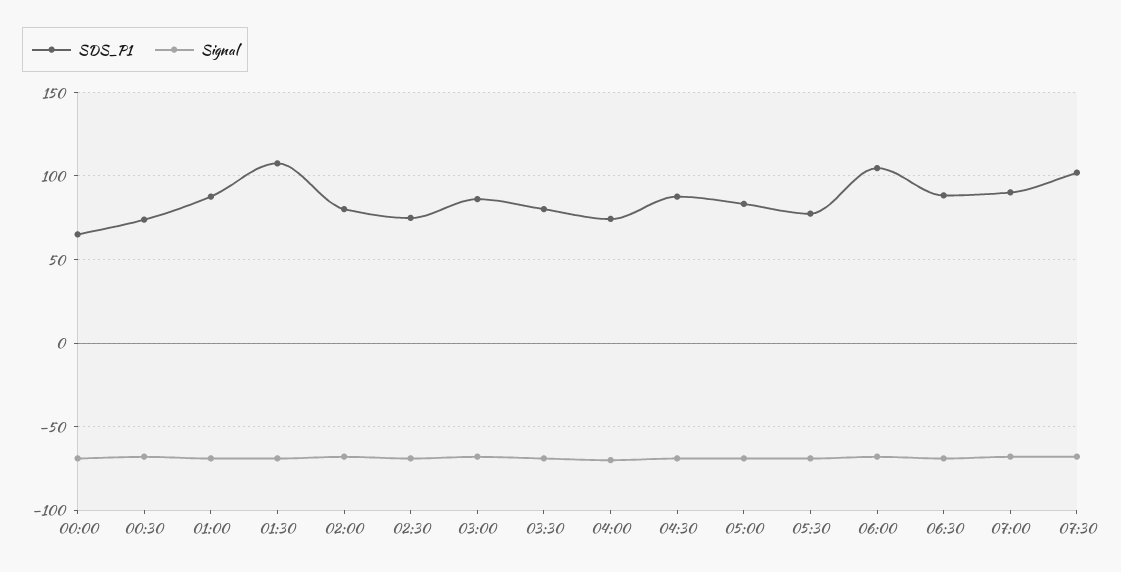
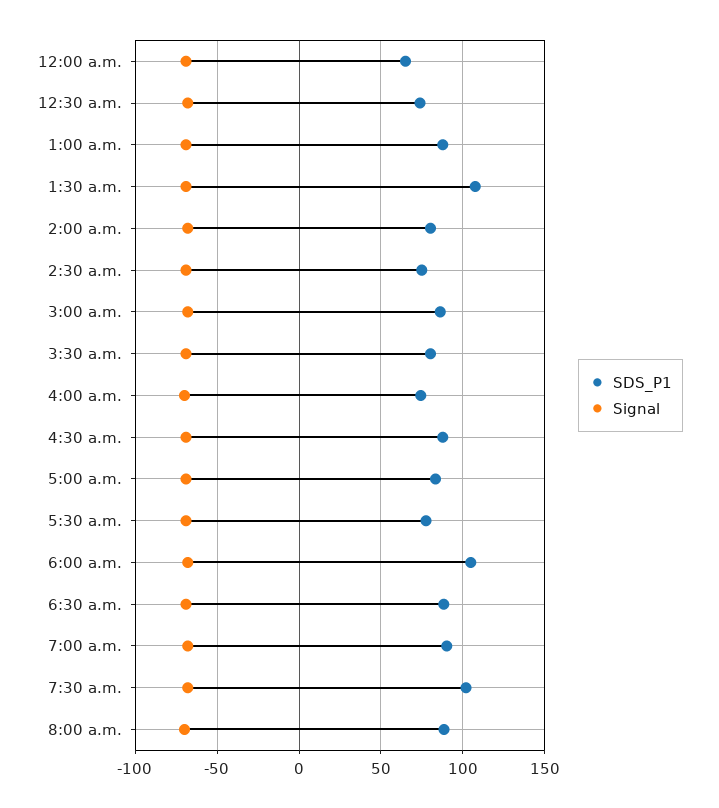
SDS_P1, 8:00 a.m.: none -> 90
Signal, 8:00 a.m.: none -> -70

